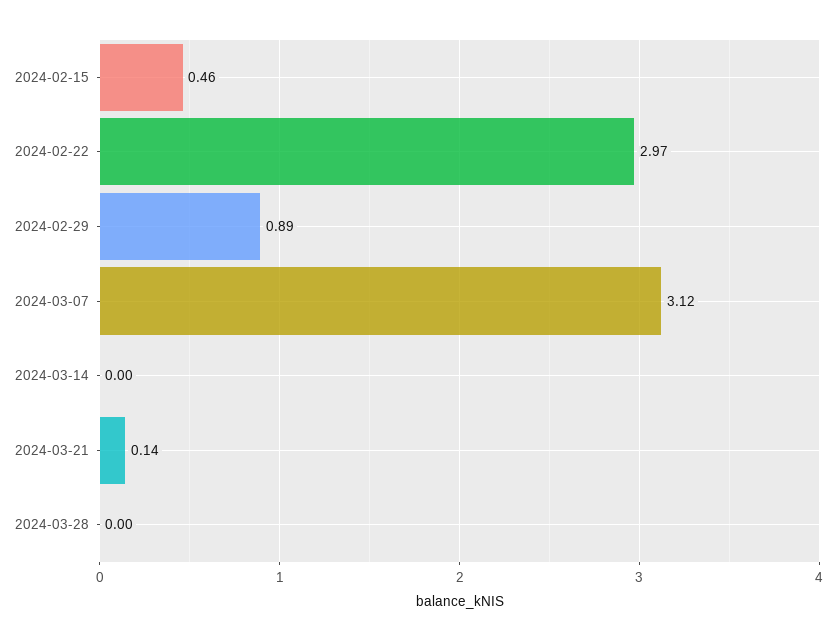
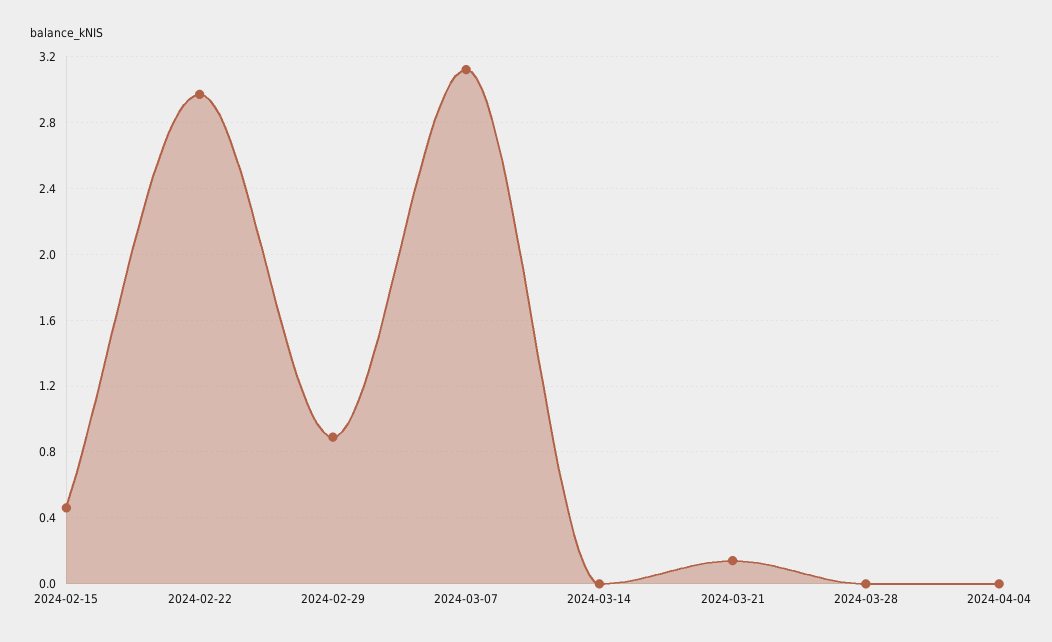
2024-04-04: none -> 0

